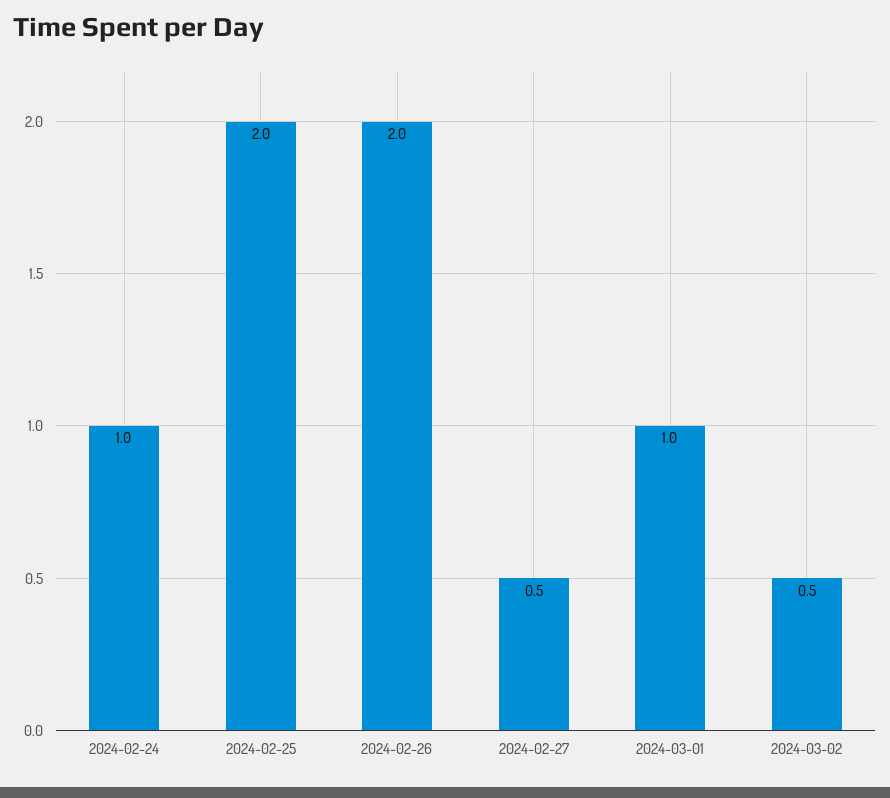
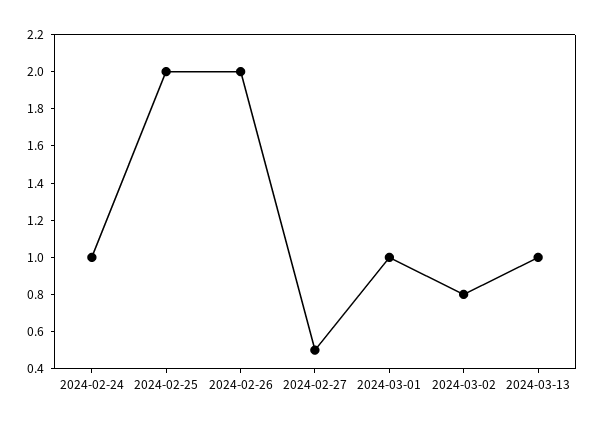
2024-03-02: 0.5 -> 0.8
2024-03-13: none -> 1

